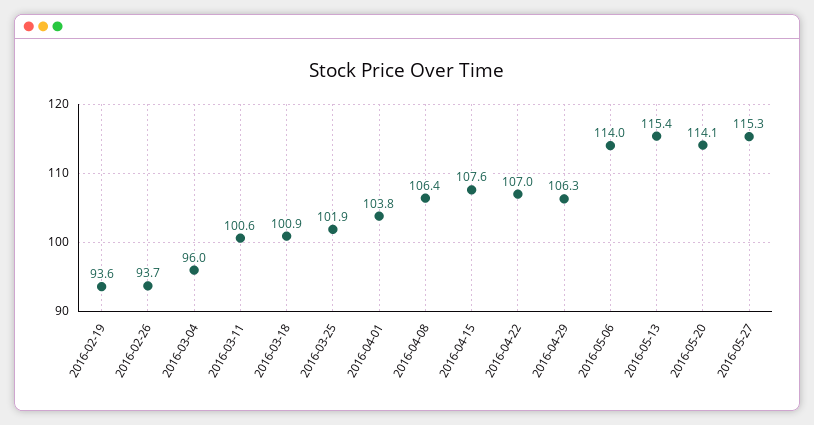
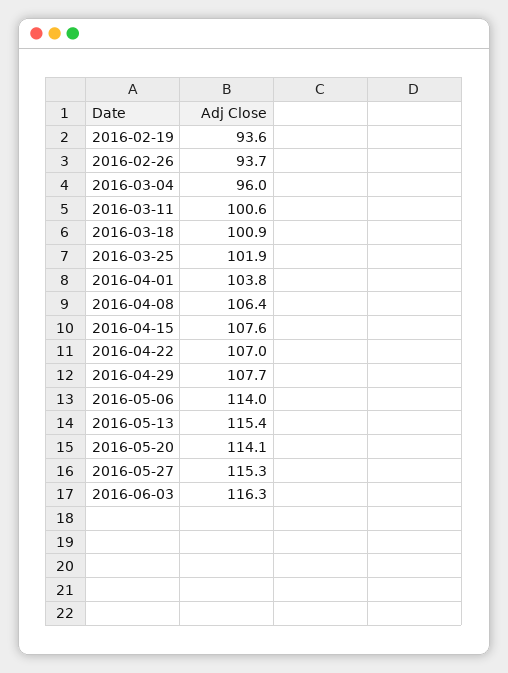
2016-04-29: 106.3 -> 107.7
2016-06-03: none -> 116.3

